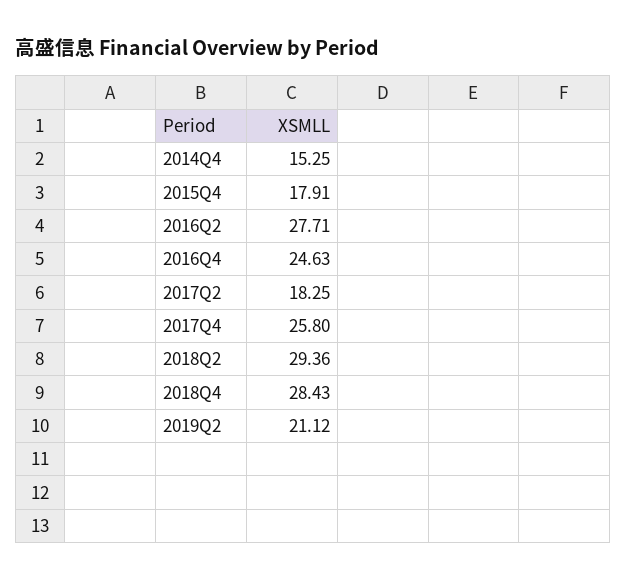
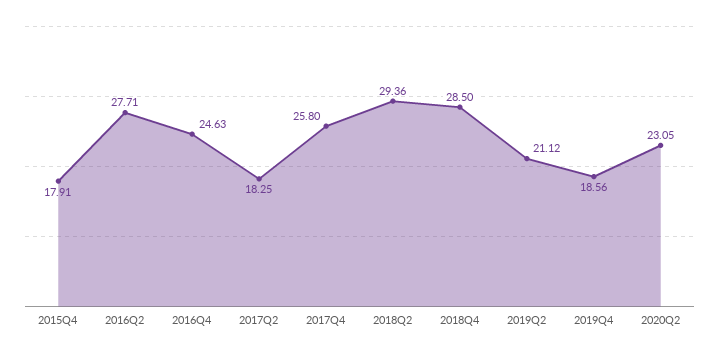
2014Q4: 15.25 -> none
2018Q4: 28.43 -> 28.5
2019Q4: none -> 18.56
2020Q2: none -> 23.05

